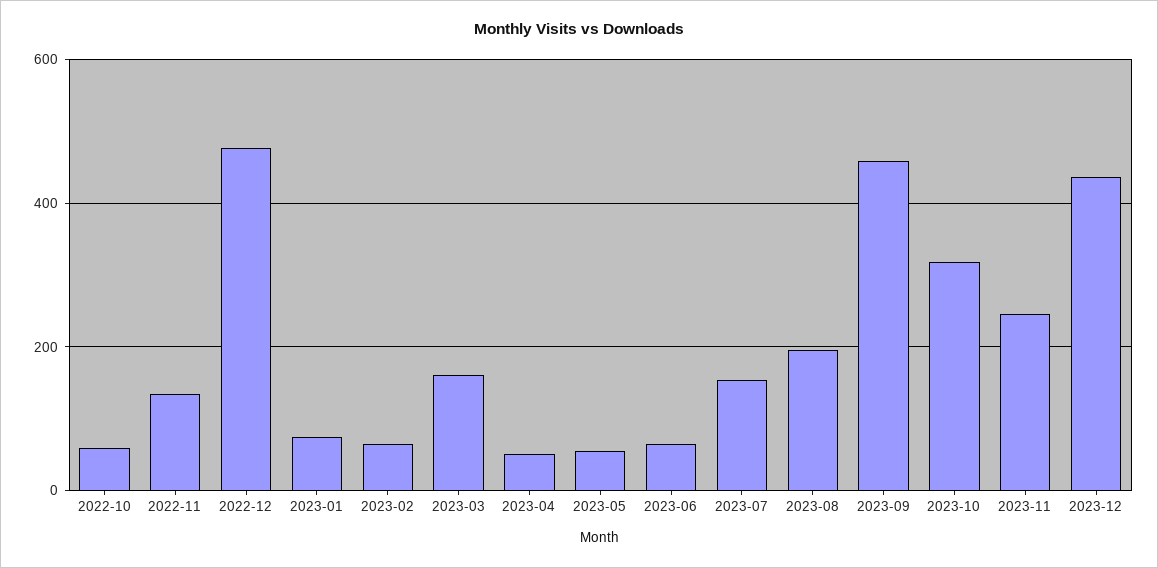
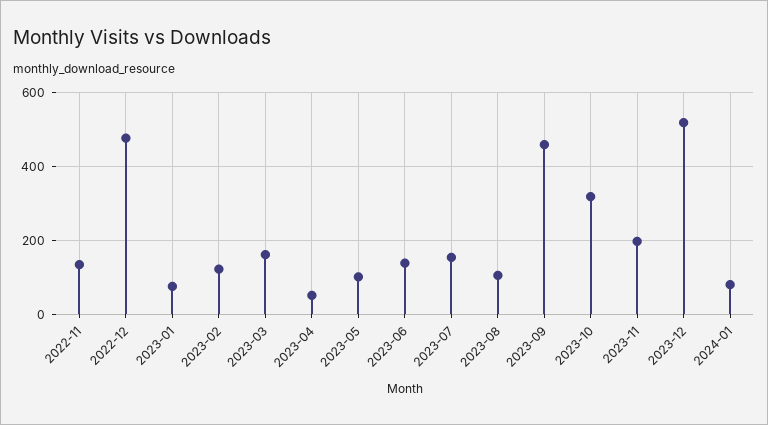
2022-10: 60 -> none
2023-02: 60 -> 120
2023-05: 60 -> 100
2023-06: 60 -> 140
2023-08: 200 -> 100
2023-11: 240 -> 200
2023-12: 440 -> 520
2024-01: none -> 80

